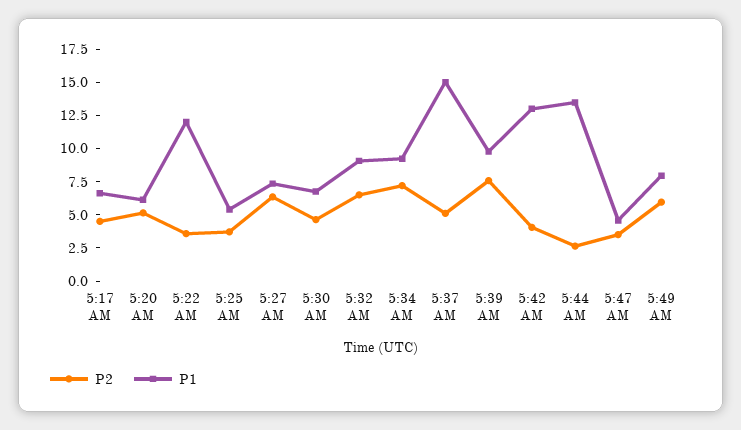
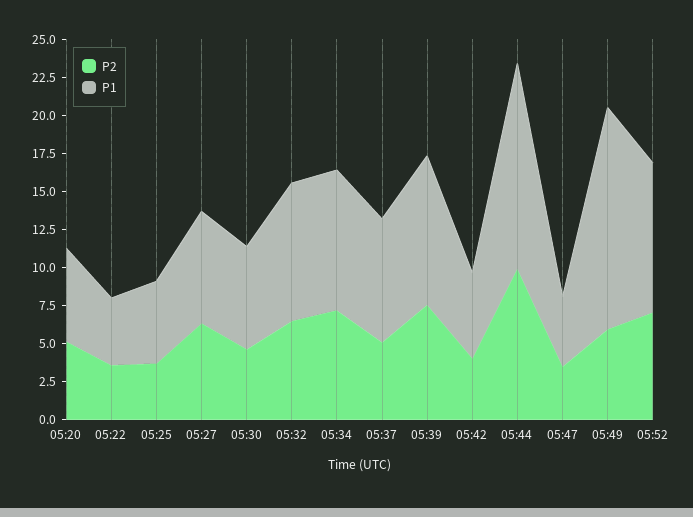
P2, 5:17 AM: 5 -> none
P1, 5:17 AM: 7.5 -> none
P1, 5:22 AM: 12.5 -> 5
P1, 5:37 AM: 15 -> 7.5
P1, 5:42 AM: 12.5 -> 5
P2, 5:44 AM: 2.5 -> 10
P1, 5:49 AM: 7.5 -> 15
P2, 05:52: none -> 7.5
P1, 05:52: none -> 10

